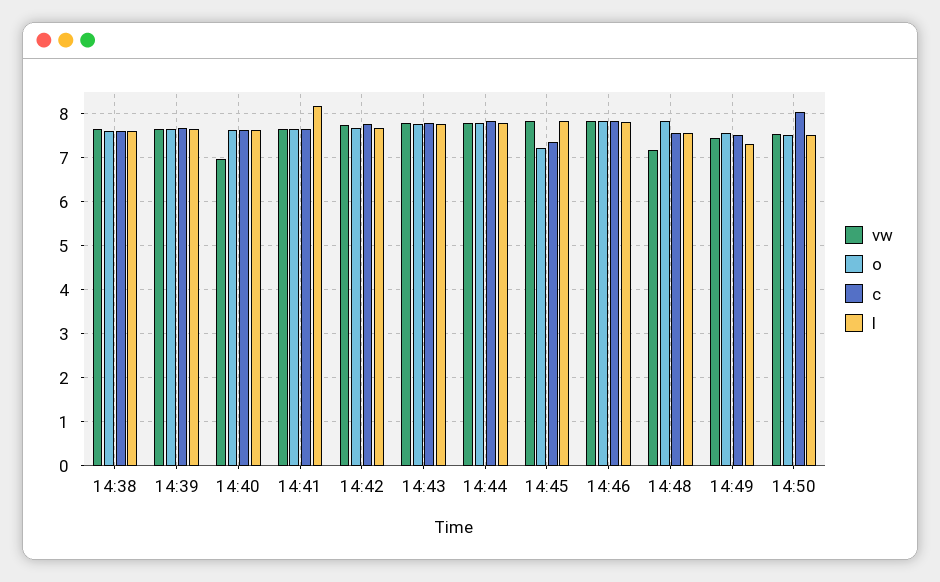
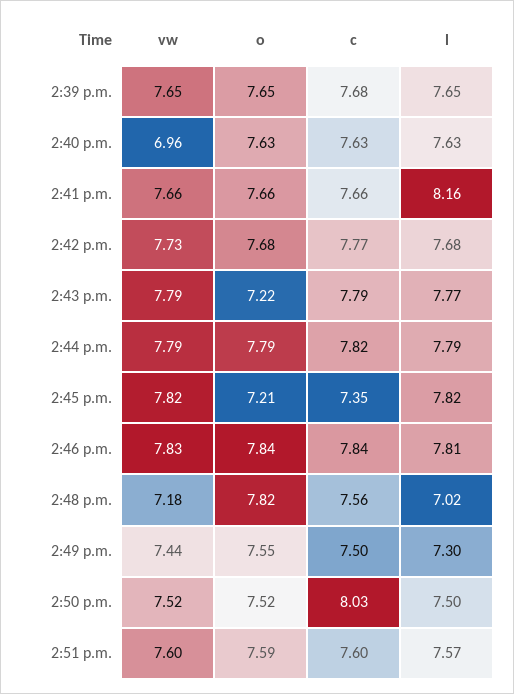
vw, 14:38: 7.6 -> none
o, 14:38: 7.6 -> none
c, 14:38: 7.6 -> none
l, 14:38: 7.6 -> none
o, 14:43: 7.8 -> 7.22
l, 14:48: 7.6 -> 7.02
vw, 2:51 p.m.: none -> 7.6
o, 2:51 p.m.: none -> 7.59
c, 2:51 p.m.: none -> 7.6
l, 2:51 p.m.: none -> 7.57

